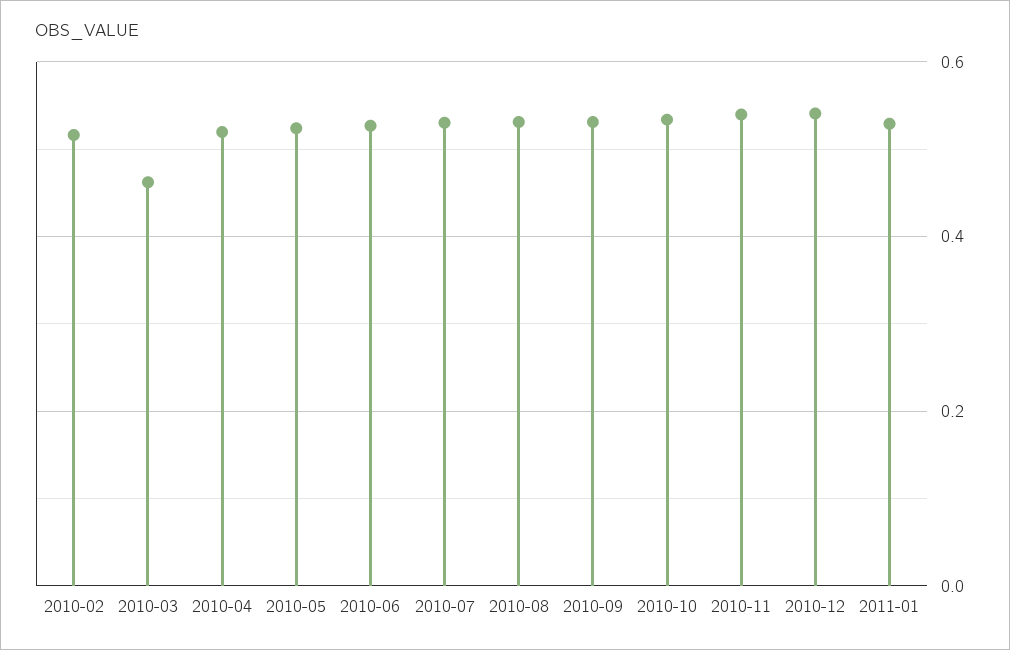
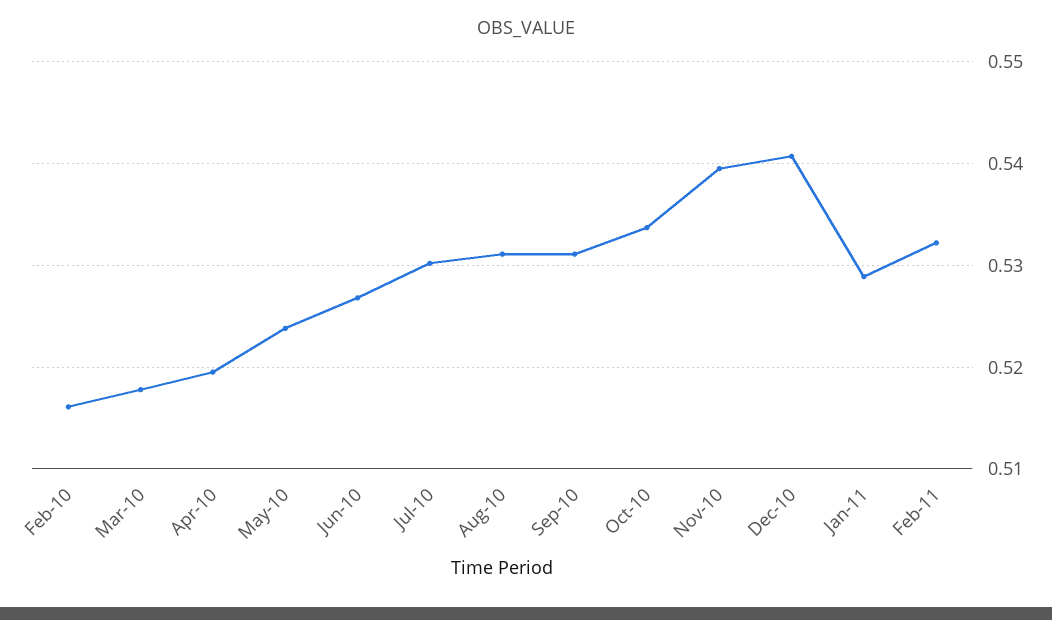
2010-03: 0.46 -> 0.518
Feb-11: none -> 0.532

